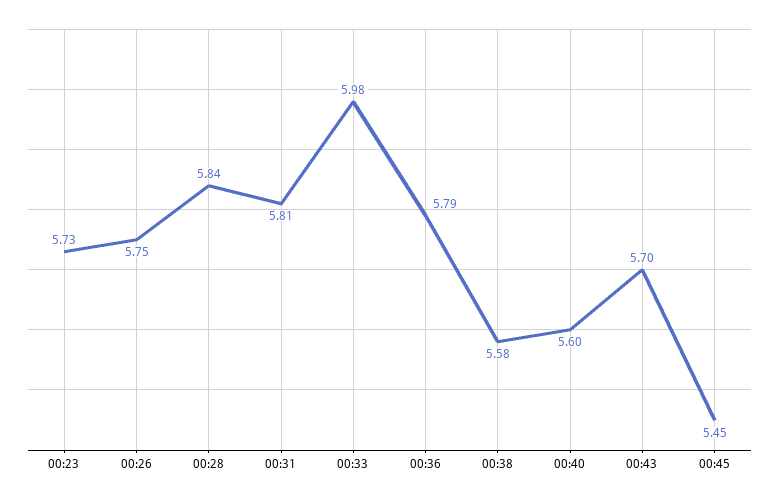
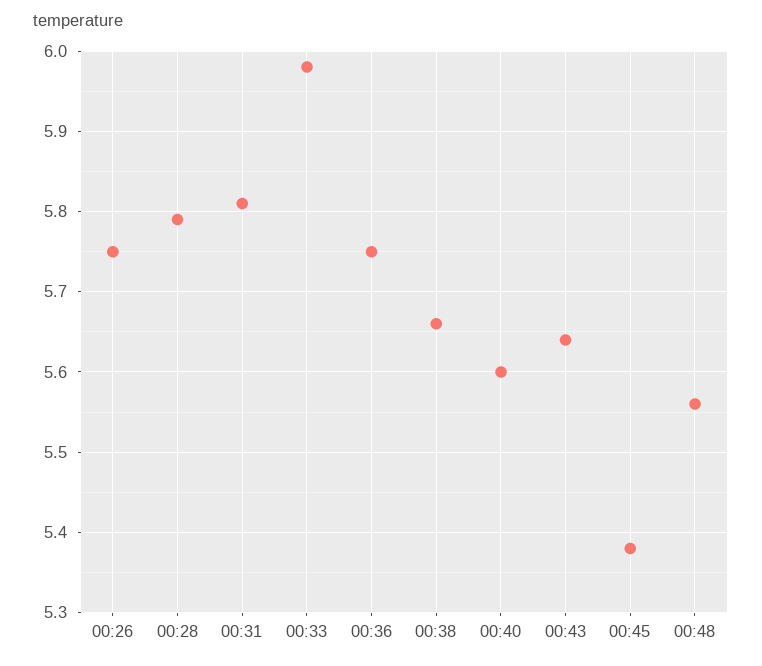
00:23: 5.73 -> none
00:28: 5.84 -> 5.79
00:36: 5.79 -> 5.75
00:38: 5.58 -> 5.66
00:43: 5.7 -> 5.64
00:45: 5.45 -> 5.38
00:48: none -> 5.56

